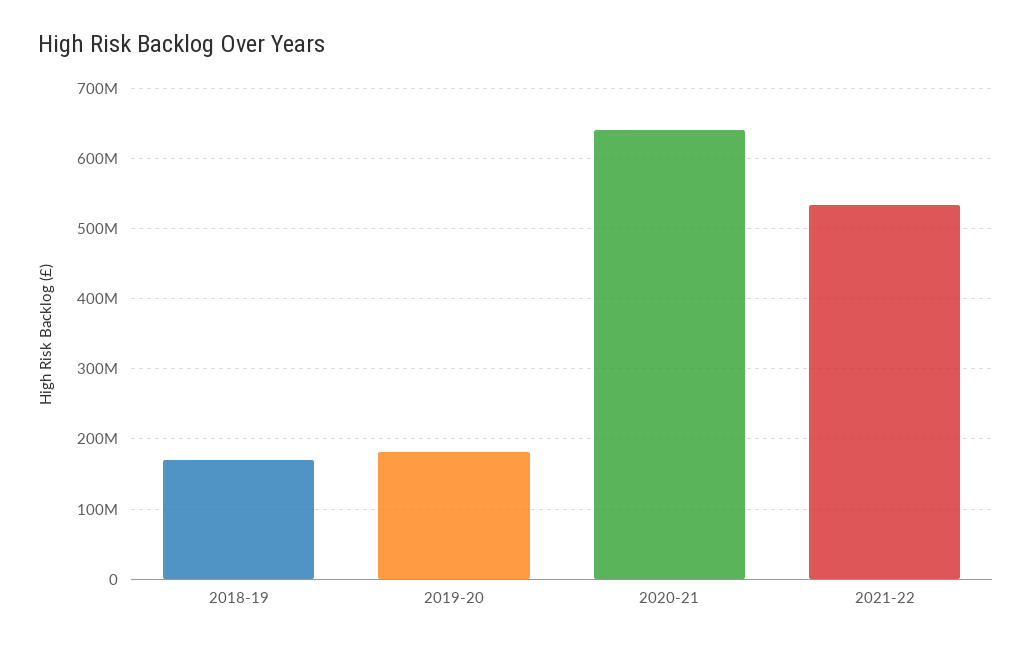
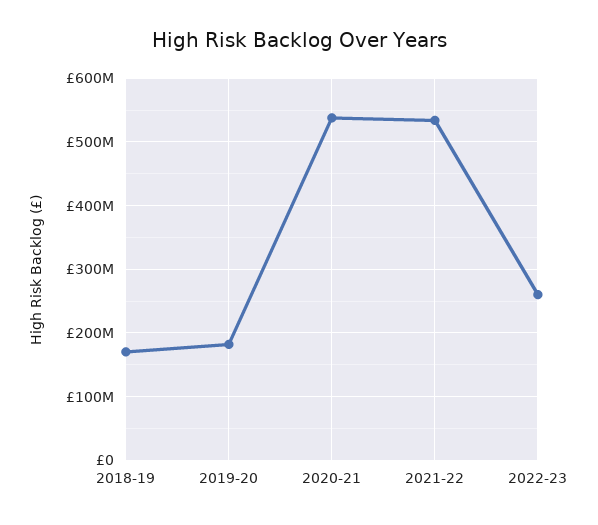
2020-21: 640000000 -> 540000000
2022-23: none -> 260000000

